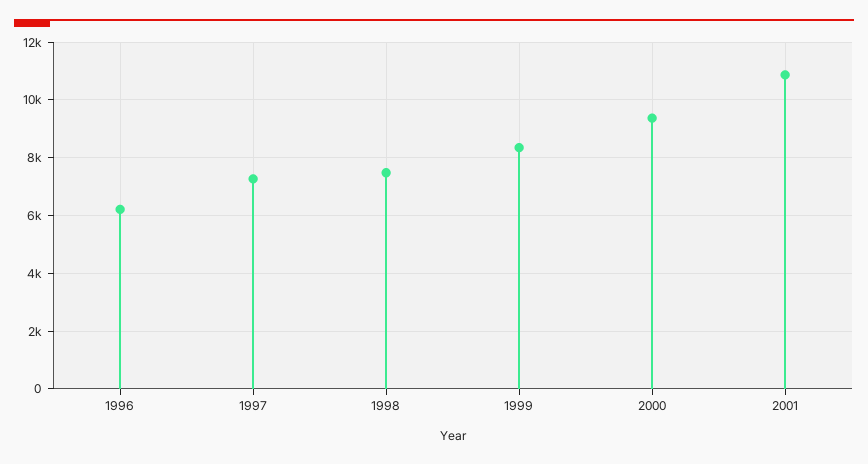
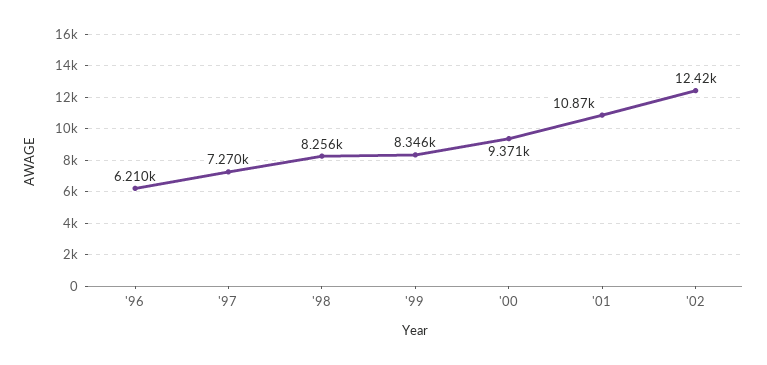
1998: 7500 -> 8256
'02: none -> 12420

